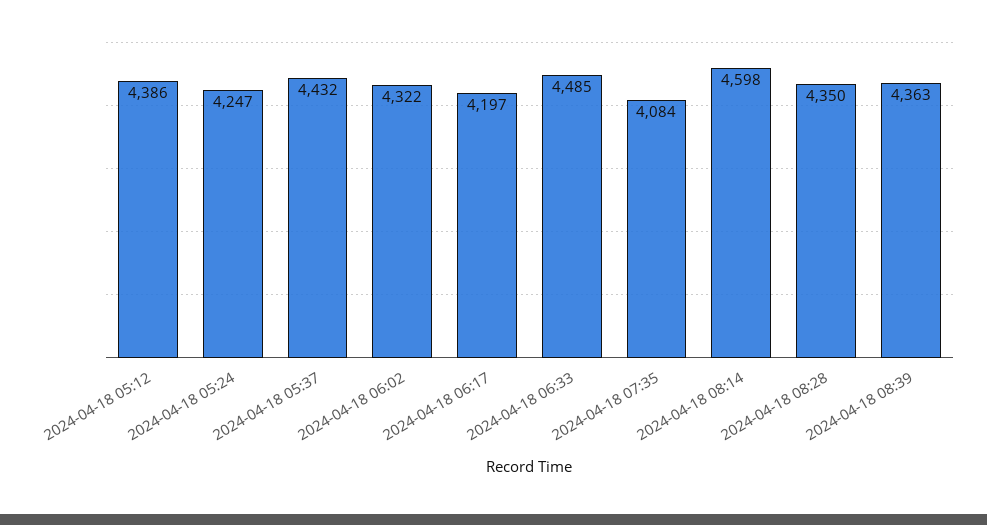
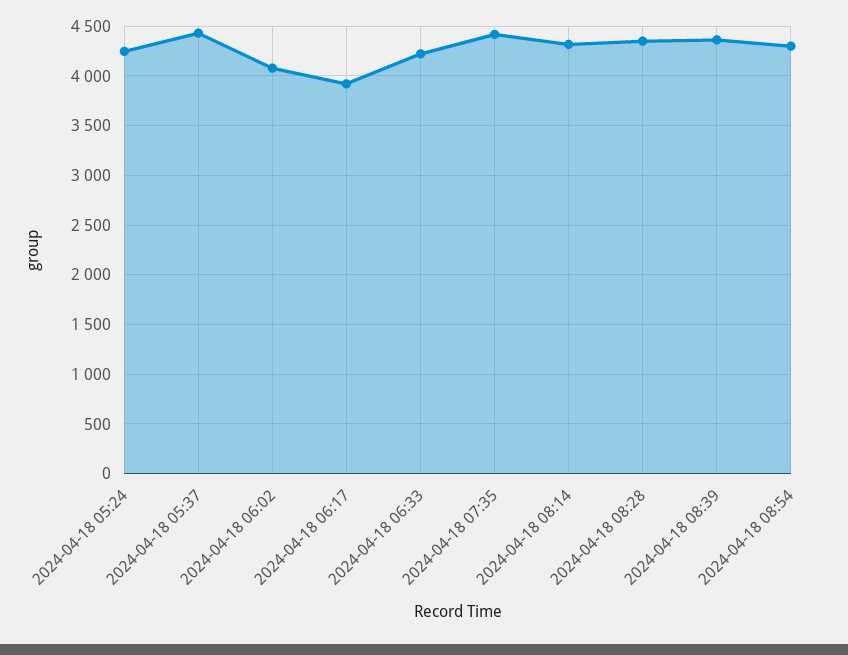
2024-04-18 05:12: 4386 -> none
2024-04-18 06:02: 4322 -> 4100
2024-04-18 06:17: 4197 -> 3900
2024-04-18 06:33: 4485 -> 4200
2024-04-18 07:35: 4084 -> 4400
2024-04-18 08:14: 4598 -> 4300
2024-04-18 08:54: none -> 4300

